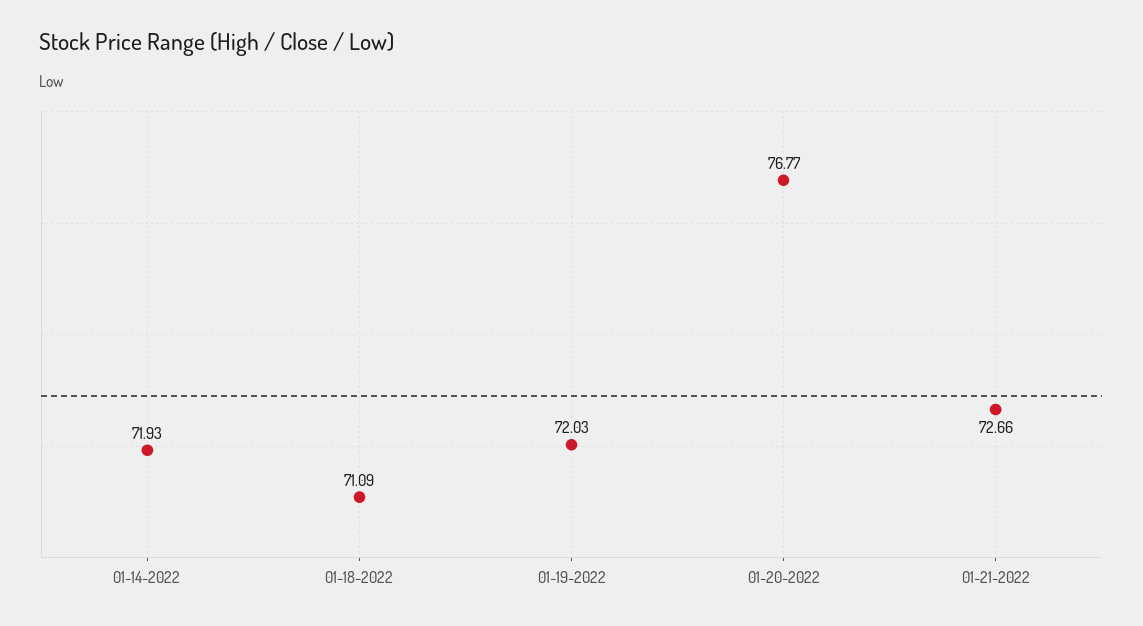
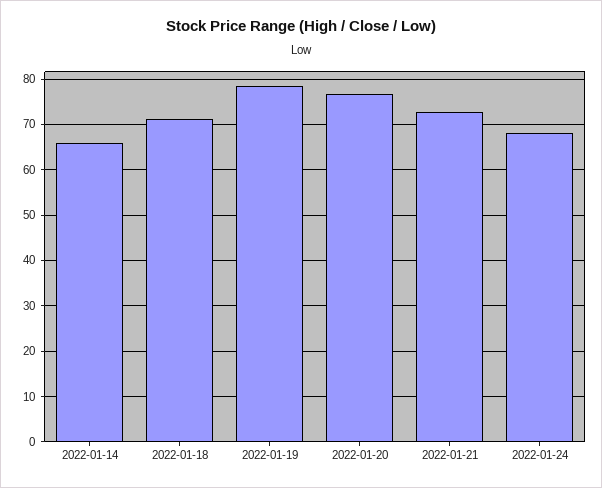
01-14-2022: 71.93 -> 66
01-19-2022: 72.03 -> 78
2022-01-24: none -> 68

